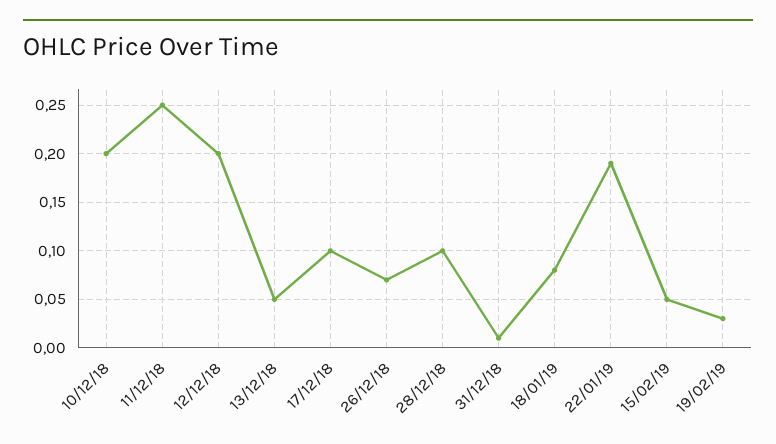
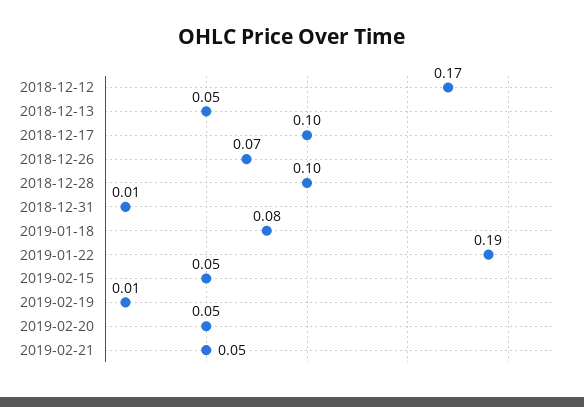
10/12/18: 0.2 -> none
11/12/18: 0.25 -> none
12/12/18: 0.2 -> 0.17
19/02/19: 0.03 -> 0.01
2019-02-20: none -> 0.05
2019-02-21: none -> 0.05

